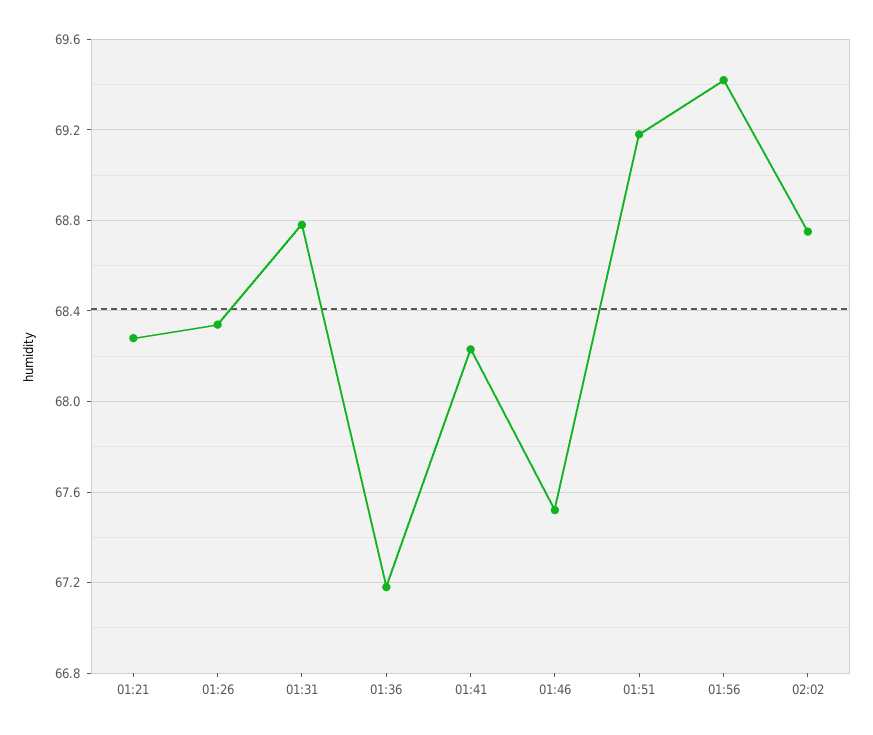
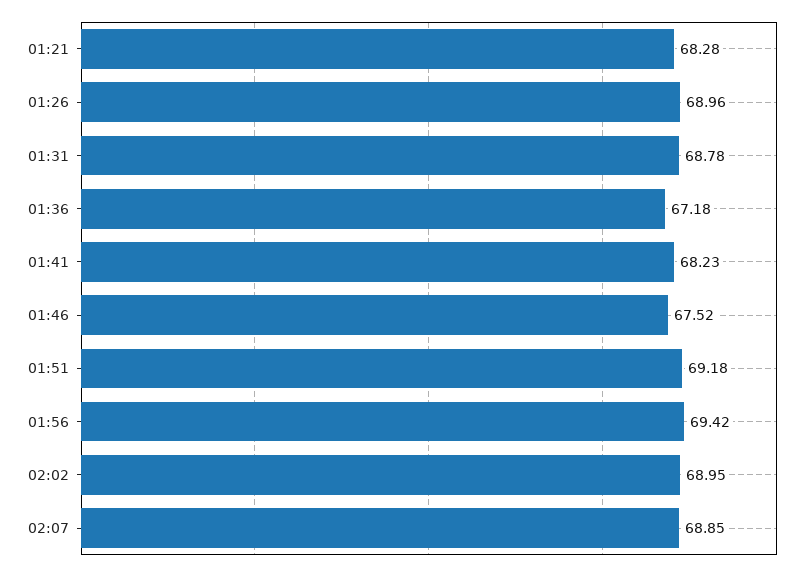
01:26: 68.35 -> 68.96
02:02: 68.75 -> 68.95
02:07: none -> 68.85

